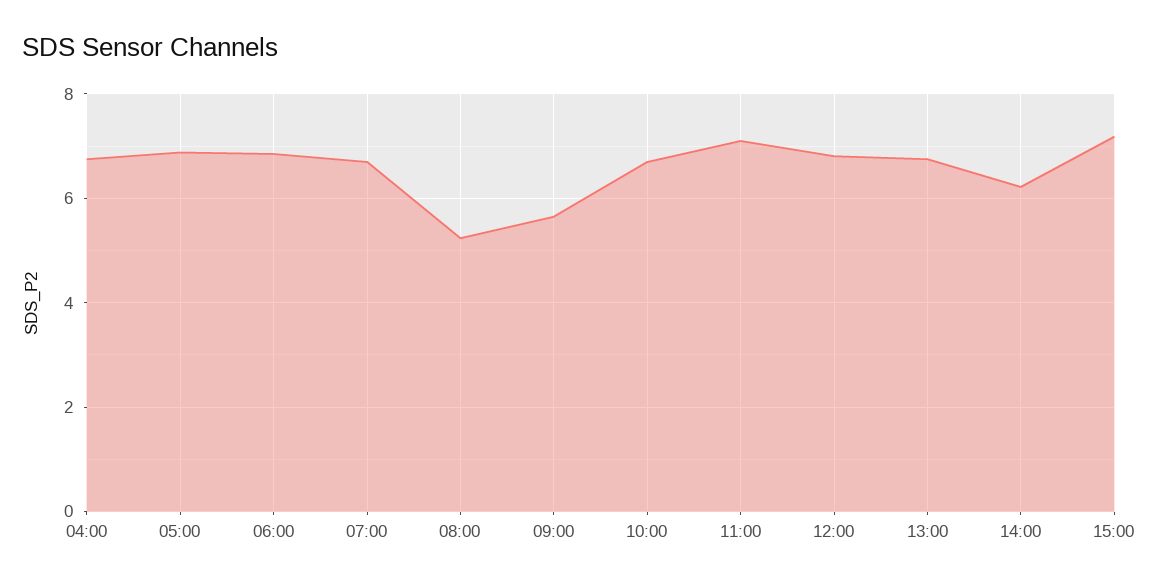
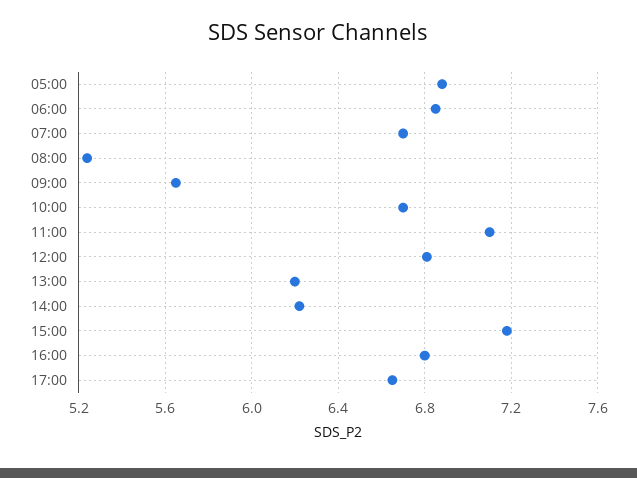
04:00: 6.8 -> none
13:00: 6.8 -> 6.2
16:00: none -> 6.8
17:00: none -> 6.65

